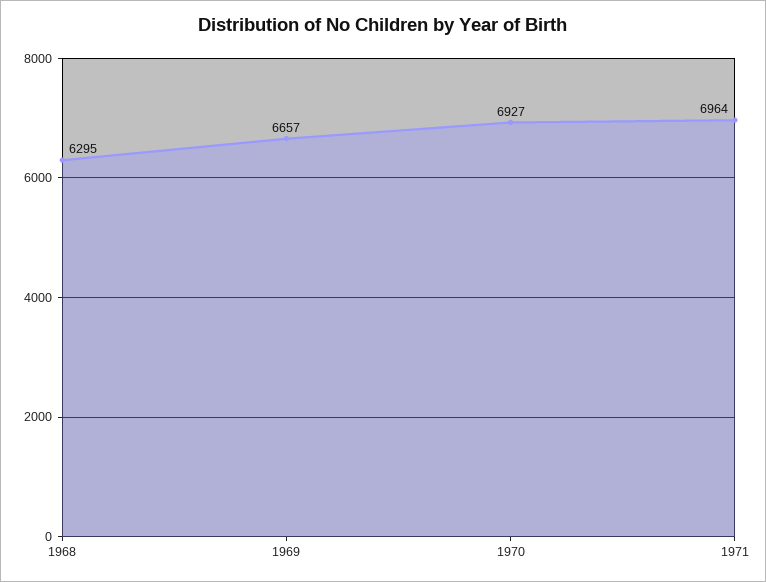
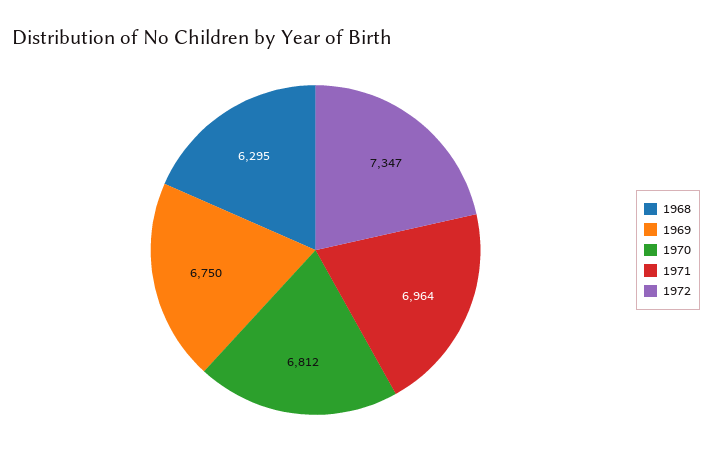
1969: 6657 -> 6750
1970: 6927 -> 6812
1972: none -> 7347

